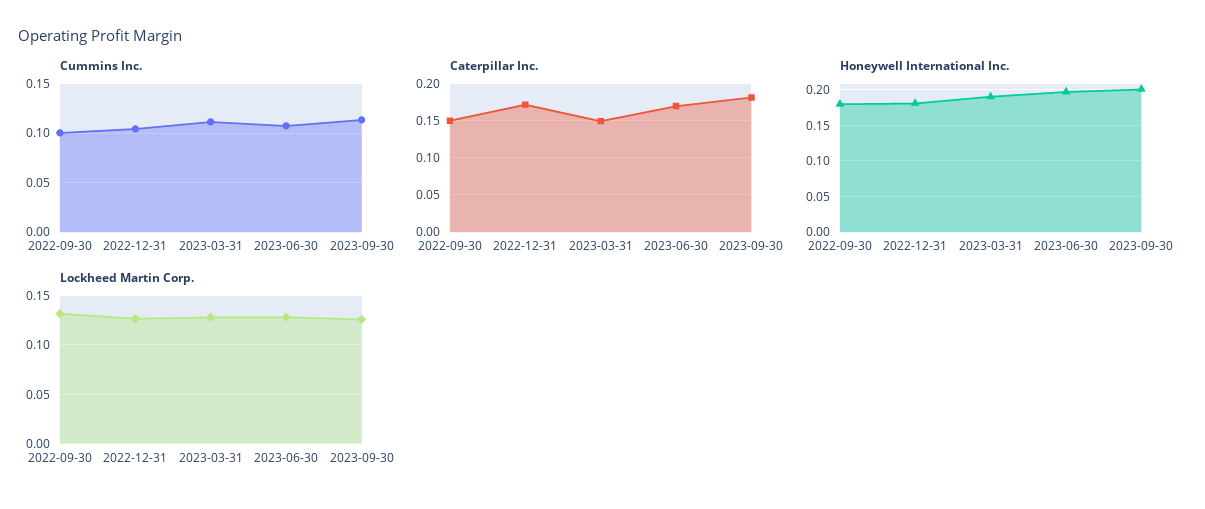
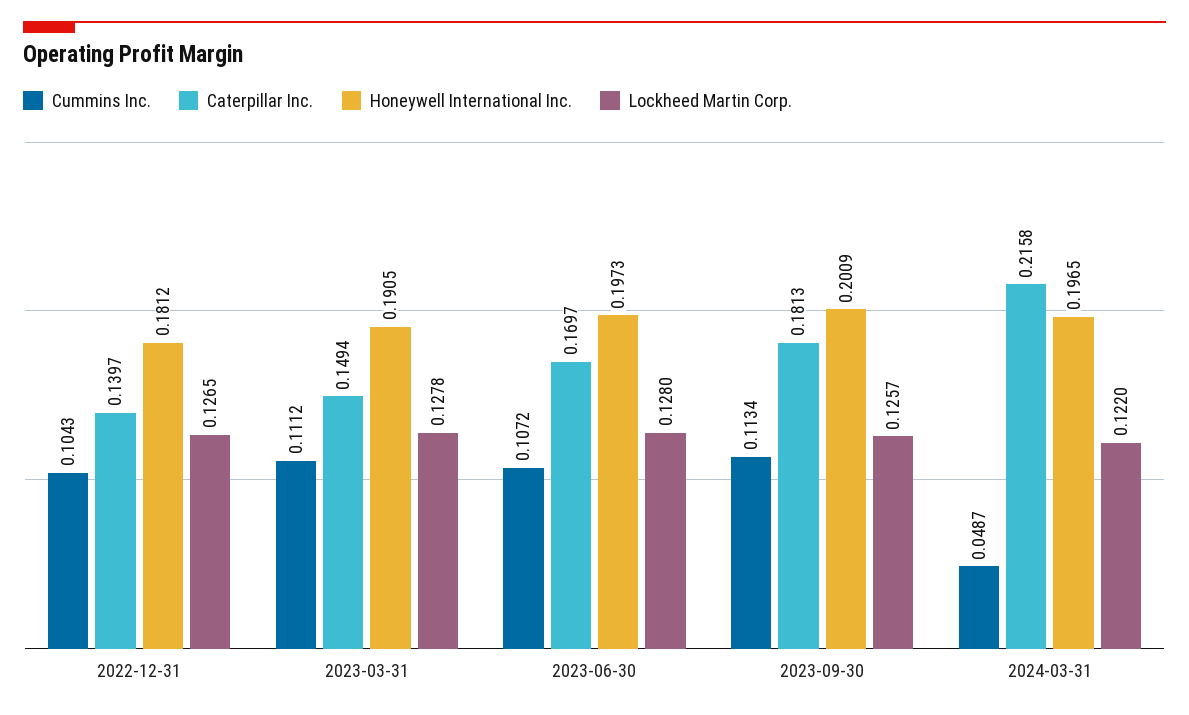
Cummins Inc., 2022-09-30: 0.1 -> none
Caterpillar Inc., 2022-09-30: 0.15 -> none
Caterpillar Inc., 2022-12-31: 0.17 -> 0.1397
Honeywell International Inc., 2022-09-30: 0.18 -> none
Lockheed Martin Corp., 2022-09-30: 0.13 -> none
Cummins Inc., 2024-03-31: none -> 0.0487
Caterpillar Inc., 2024-03-31: none -> 0.2158
Honeywell International Inc., 2024-03-31: none -> 0.1965
Lockheed Martin Corp., 2024-03-31: none -> 0.122

